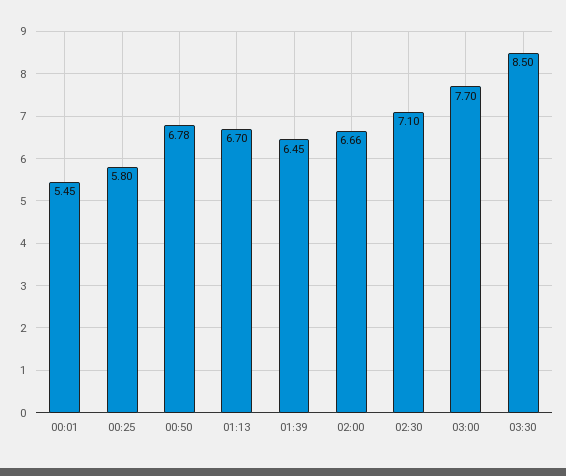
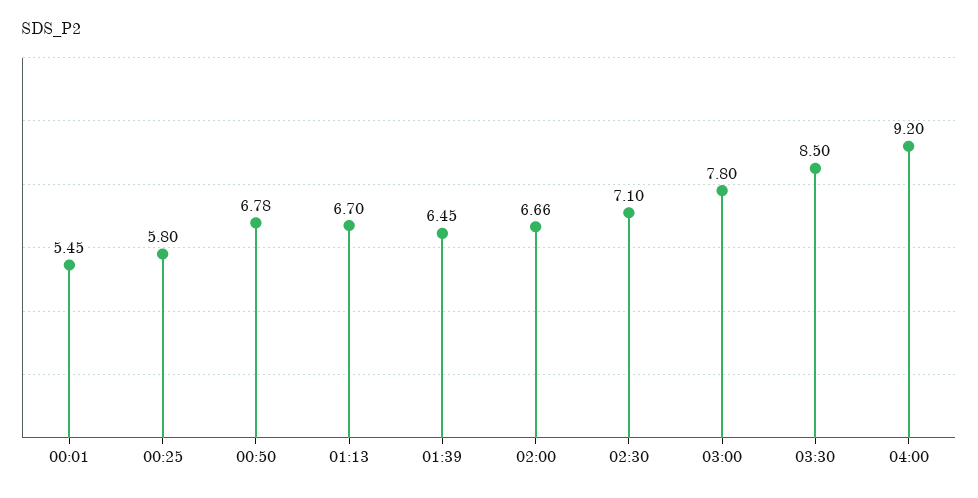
03:00: 7.7 -> 7.8
04:00: none -> 9.2

